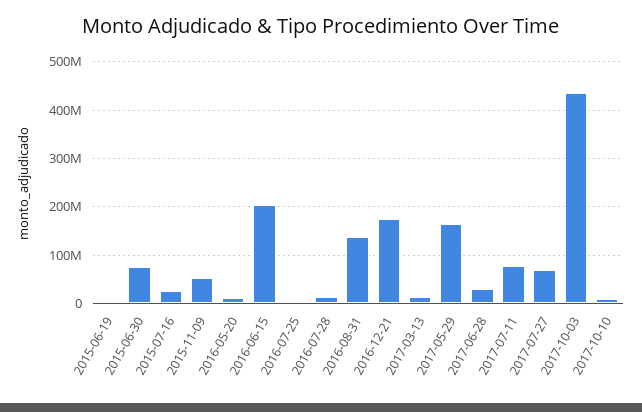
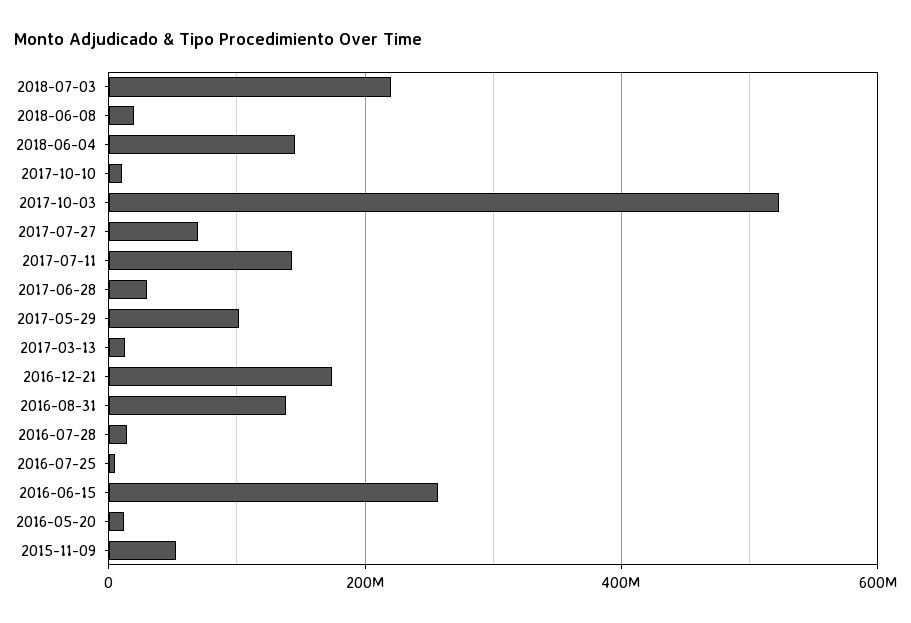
2015-06-19: 0 -> none
2015-06-30: 80000000 -> none
2015-07-16: 20000000 -> none
2016-06-15: 200000000 -> 260000000
2017-05-29: 160000000 -> 100000000
2017-07-11: 80000000 -> 140000000
2017-10-03: 440000000 -> 520000000
2018-07-03: none -> 220000000
2018-06-08: none -> 20000000
2018-06-04: none -> 140000000

